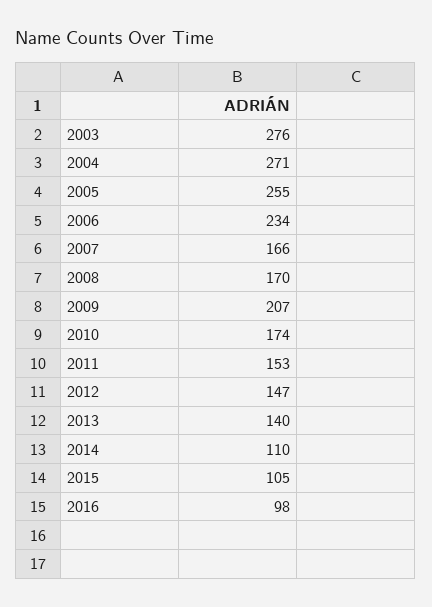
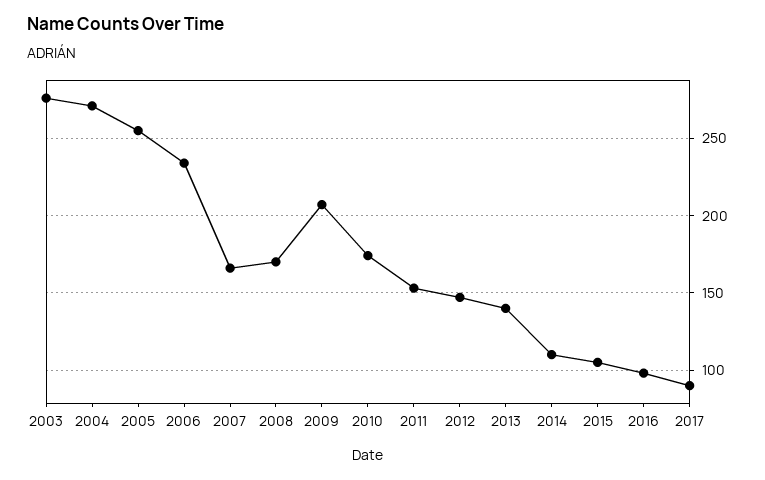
2017: none -> 90

